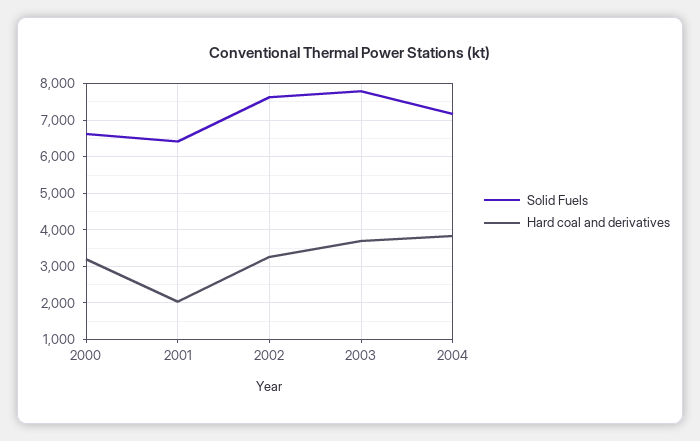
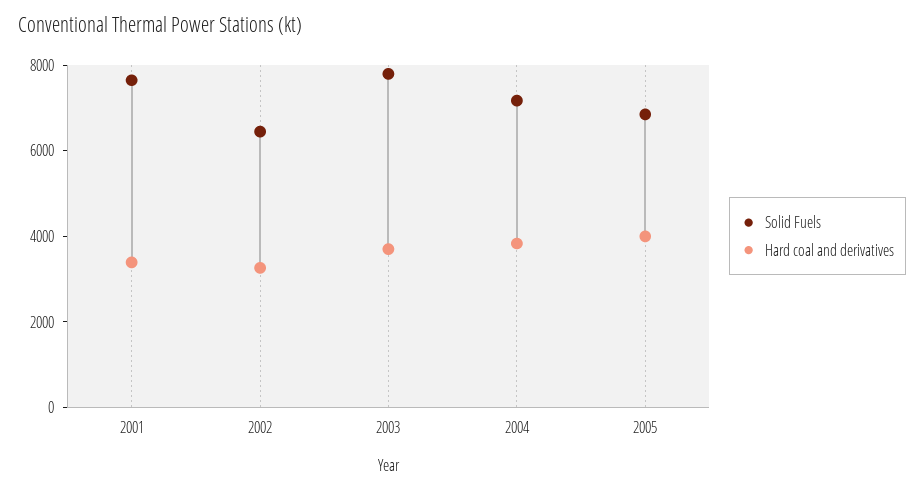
Solid Fuels, 2000: 6600 -> none
Hard coal and derivatives, 2000: 3200 -> none
Solid Fuels, 2001: 6400 -> 7500
Hard coal and derivatives, 2001: 2000 -> 3500
Solid Fuels, 2002: 7600 -> 6500
Solid Fuels, 2005: none -> 7000
Hard coal and derivatives, 2005: none -> 4000

